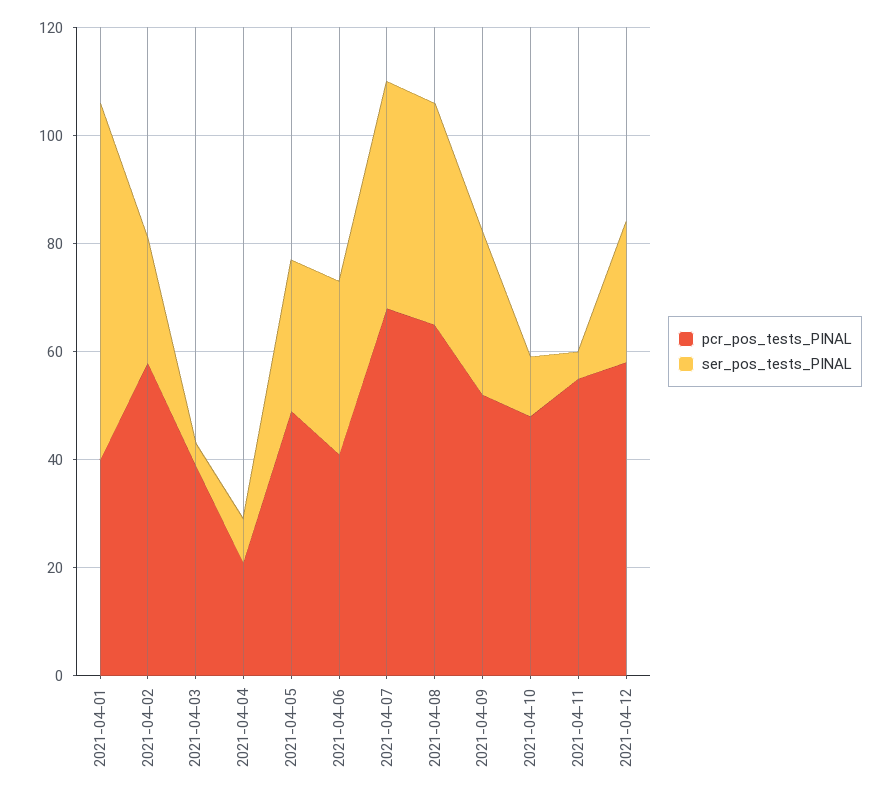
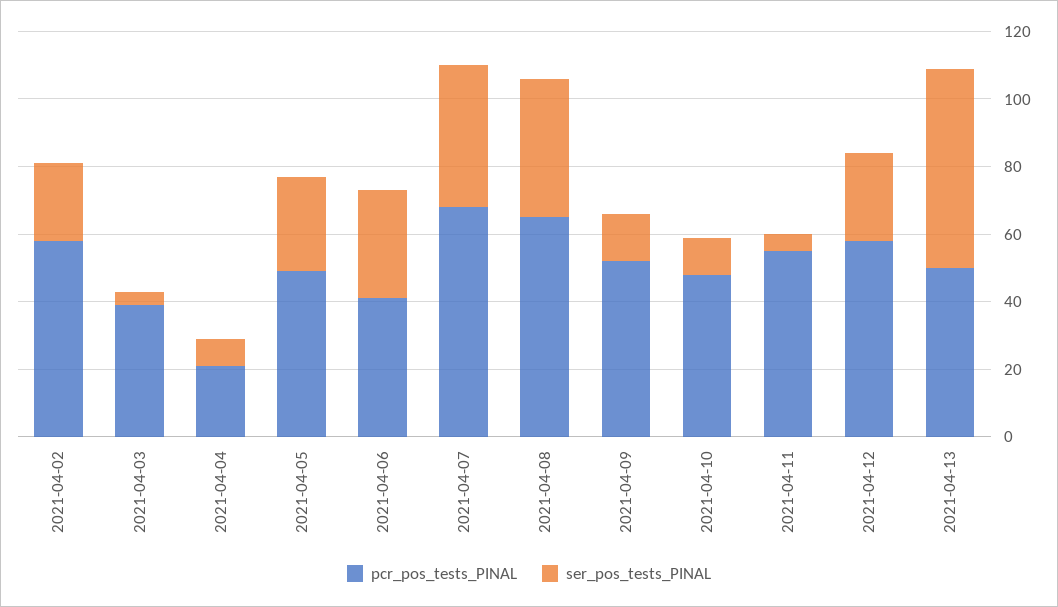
pcr_pos_tests_PINAL, 2021-04-01: 40 -> none
ser_pos_tests_PINAL, 2021-04-01: 65 -> none
ser_pos_tests_PINAL, 2021-04-09: 30 -> 15
pcr_pos_tests_PINAL, 2021-04-13: none -> 50
ser_pos_tests_PINAL, 2021-04-13: none -> 60

